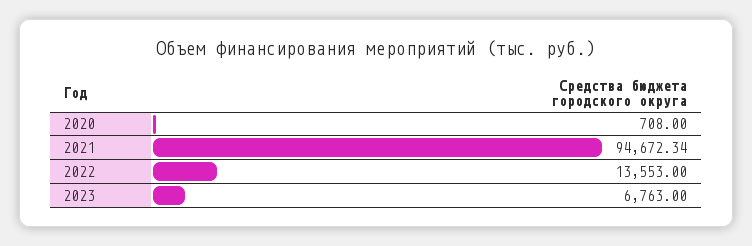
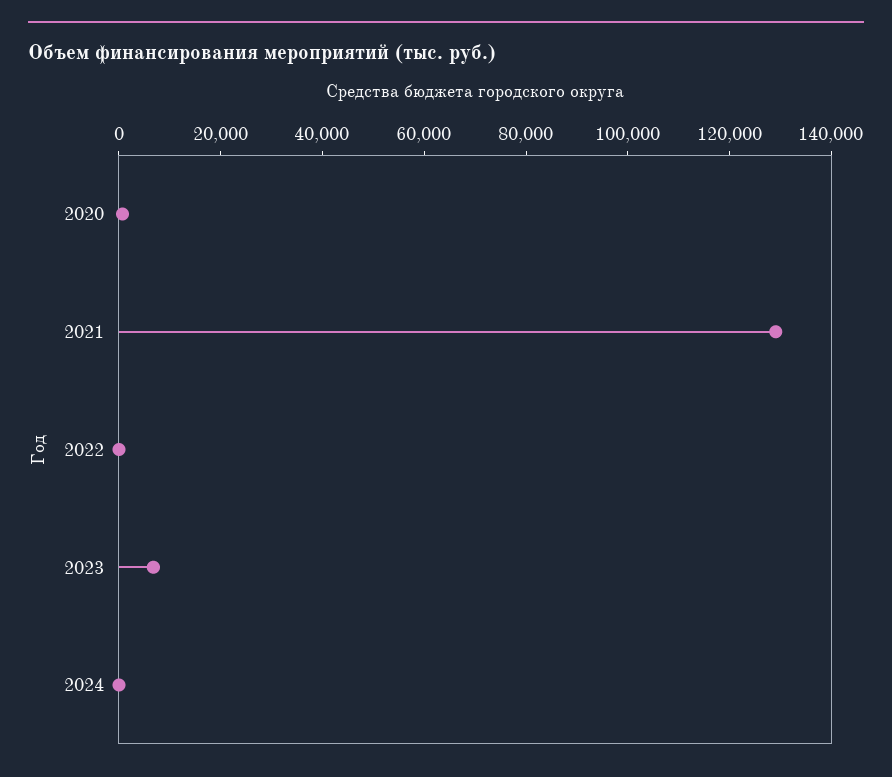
2021: 94672.34 -> 130000
2022: 13553 -> 0
2024: none -> 0

